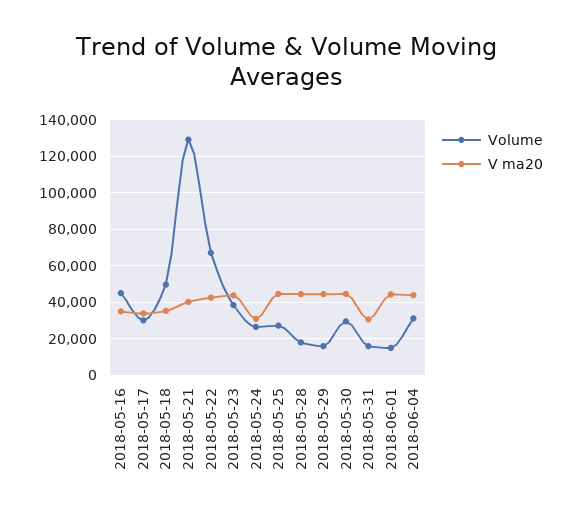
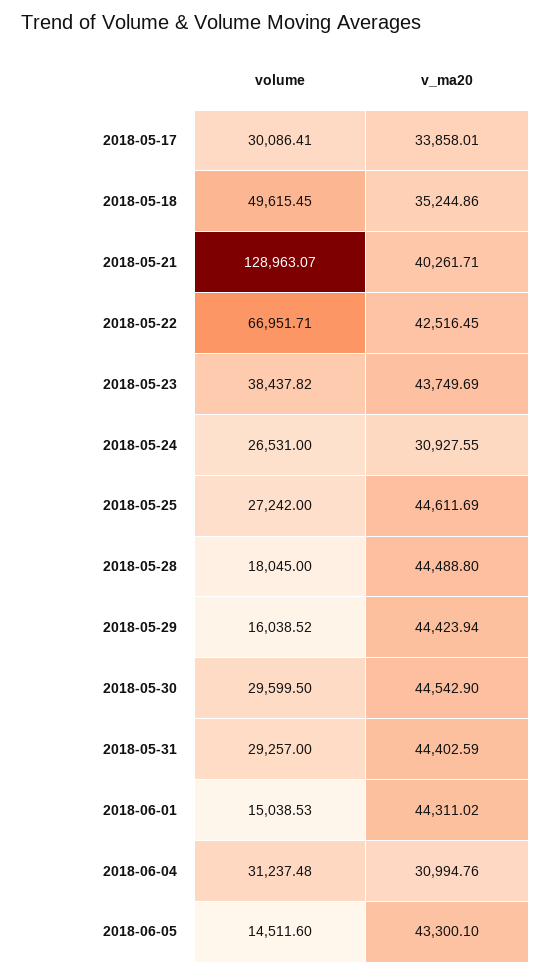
Volume, 2018-05-16: 45000 -> none
V ma20, 2018-05-16: 35000 -> none
Volume, 2018-05-31: 15000 -> 29257
V ma20, 2018-05-31: 30000 -> 44402.59
V ma20, 2018-06-04: 45000 -> 30994.76
Volume, 2018-06-05: none -> 14511.6
V ma20, 2018-06-05: none -> 43300.1

